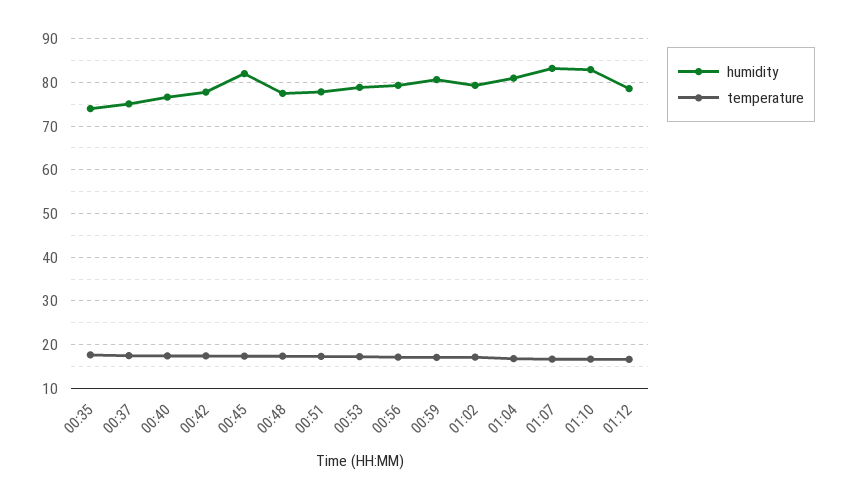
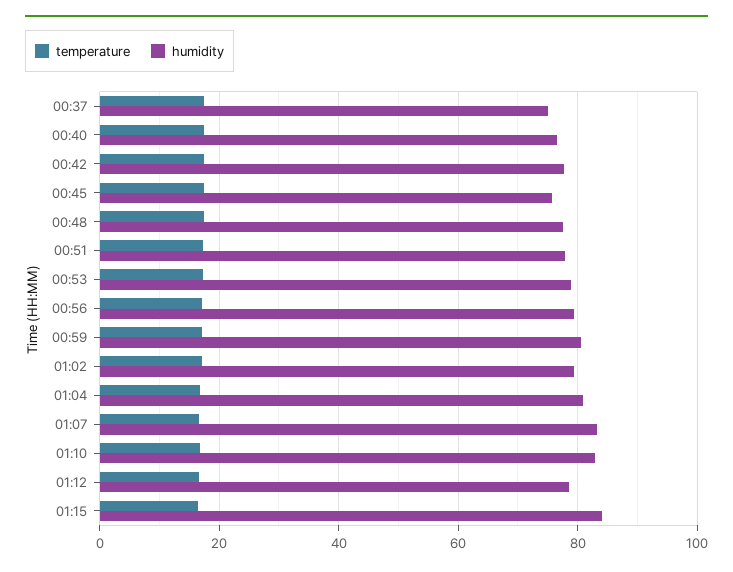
humidity, 00:35: 74 -> none
temperature, 00:35: 18 -> none
humidity, 00:45: 82 -> 76
temperature, 01:15: none -> 16
humidity, 01:15: none -> 84

